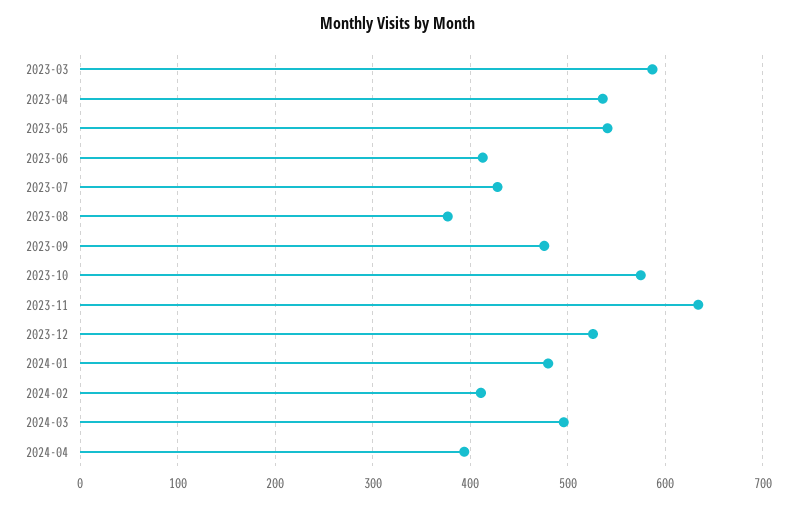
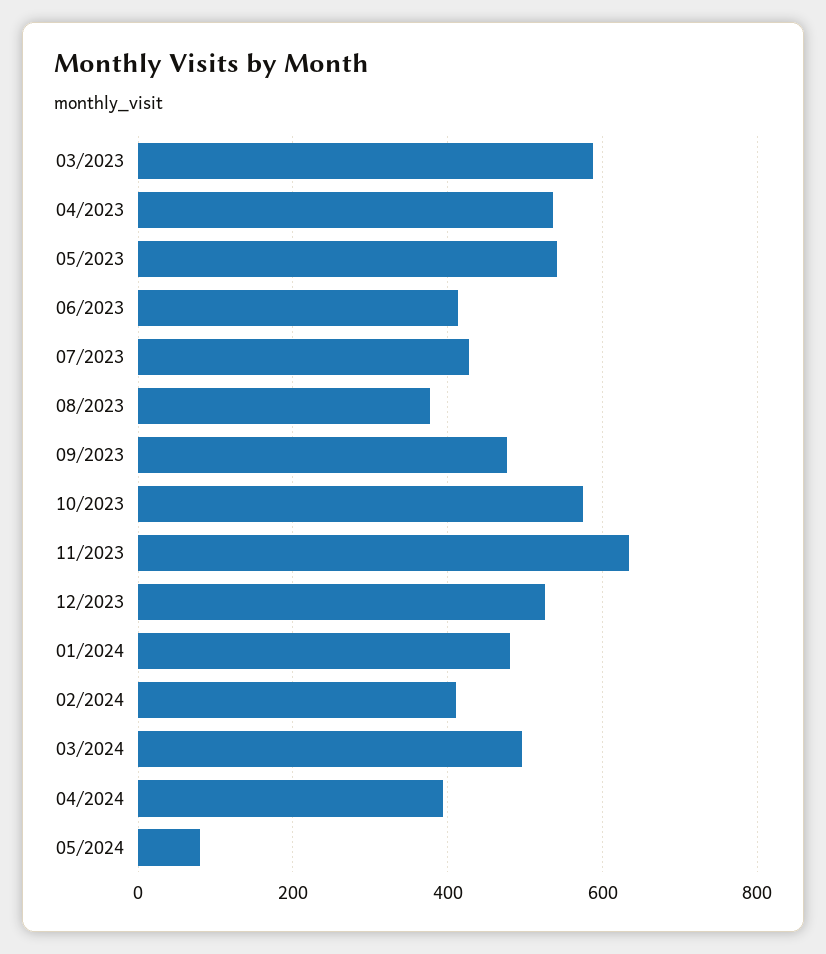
05/2024: none -> 80

